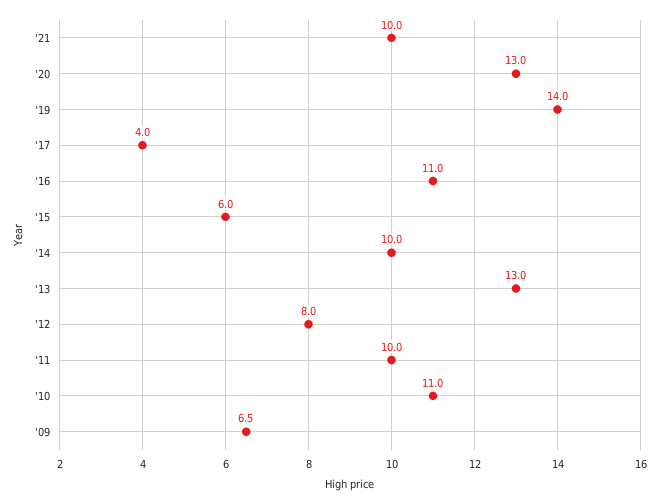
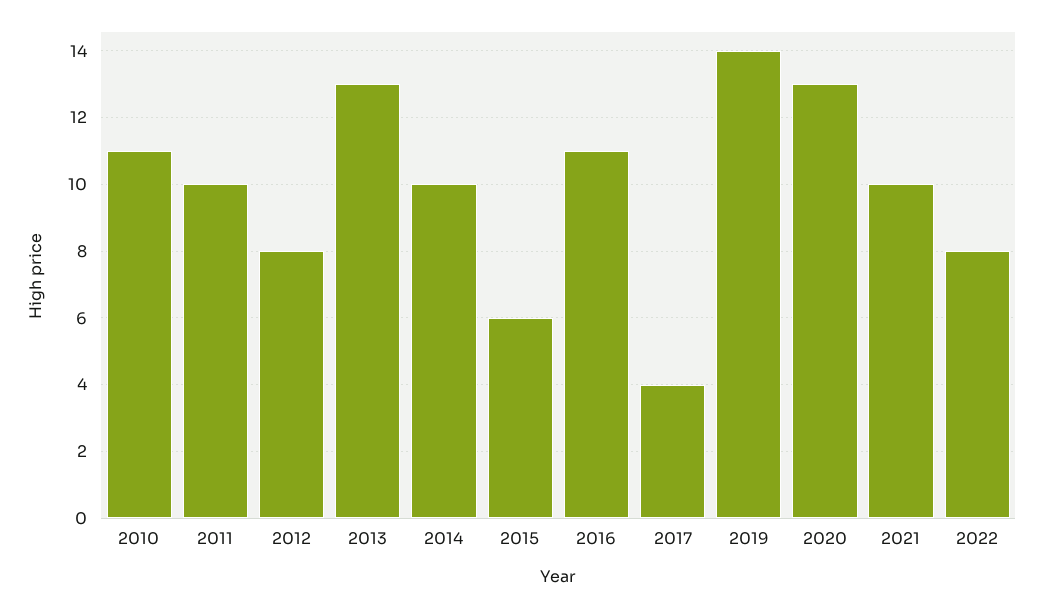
'09: 6.5 -> none
2022: none -> 8

